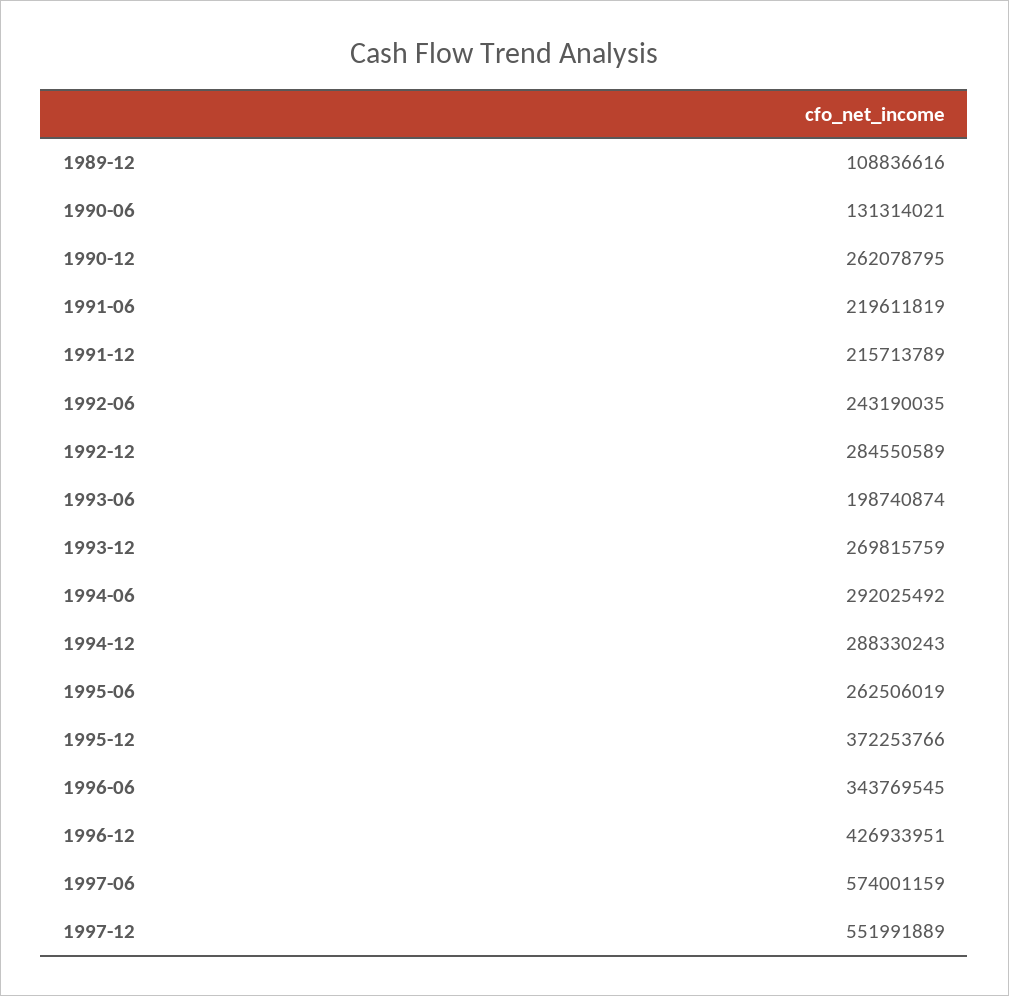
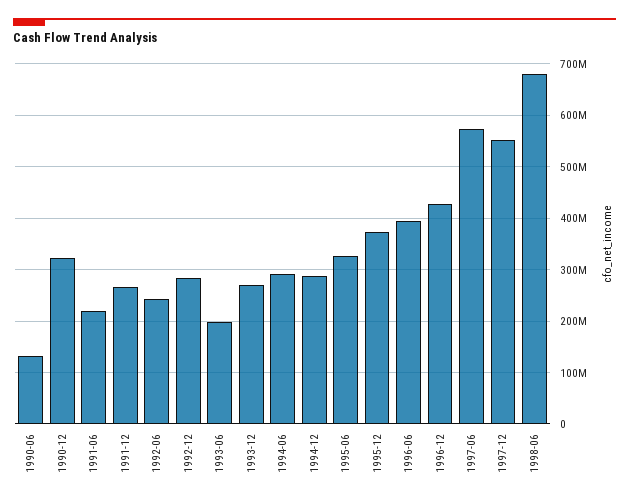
1989-12: 108836616 -> none
1990-12: 262078795 -> 320000000
1991-12: 215713789 -> 260000000
1995-06: 262506019 -> 320000000
1996-06: 343769545 -> 400000000
1998-06: none -> 680000000

